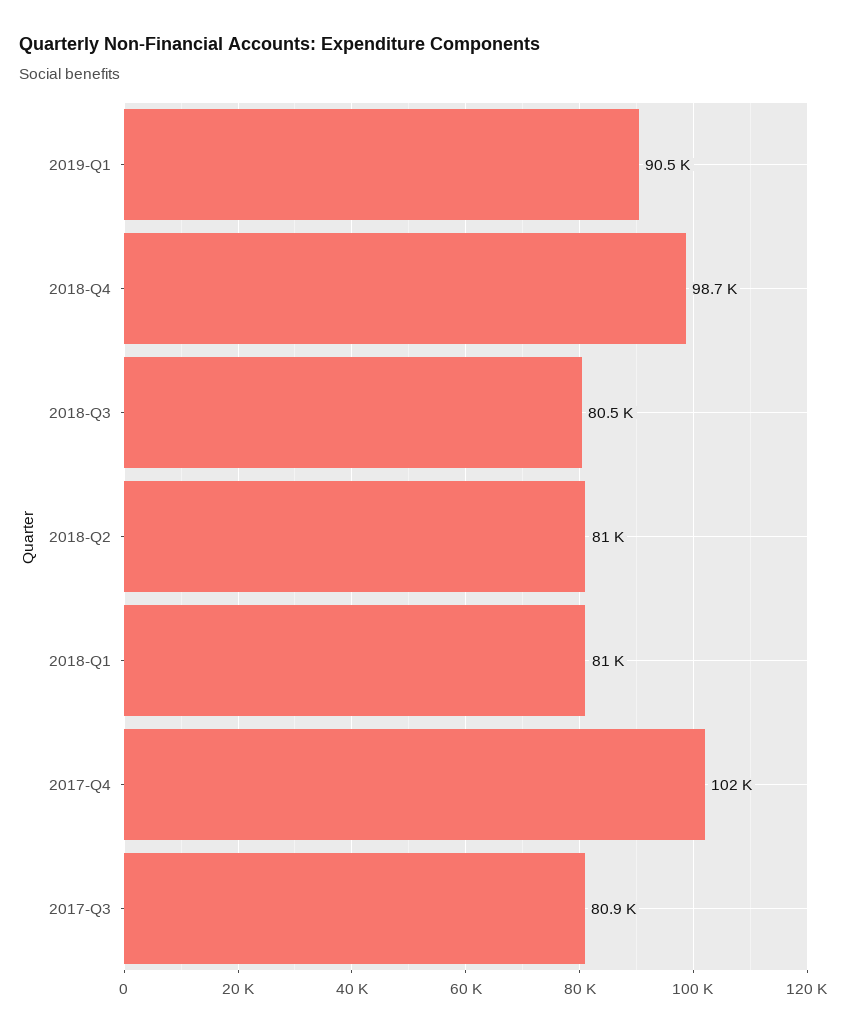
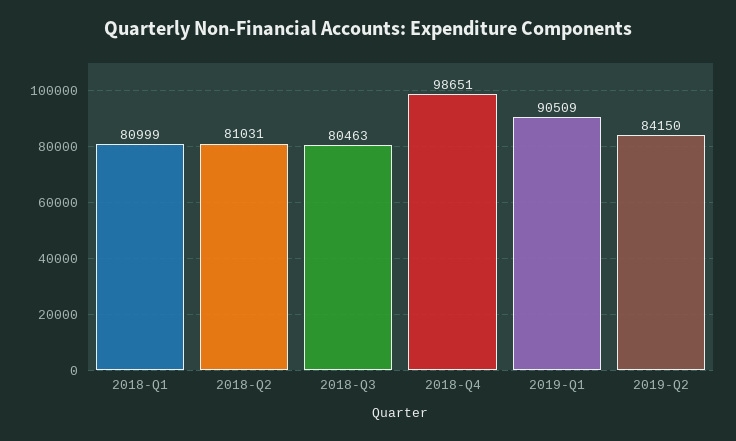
2017-Q4: 102000 -> none
2017-Q3: 80900 -> none
2019-Q2: none -> 84150

